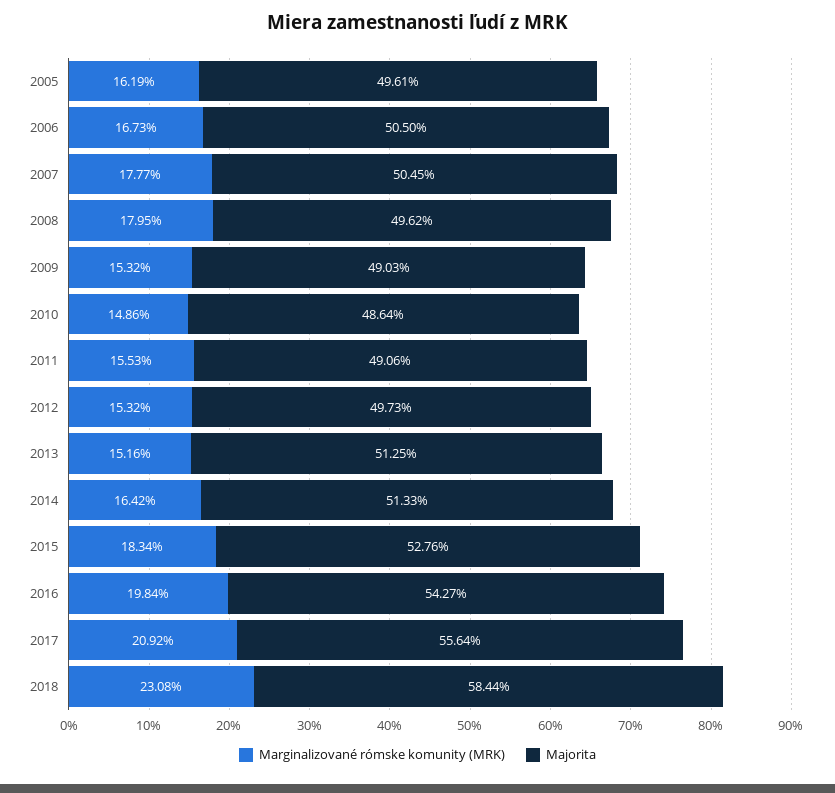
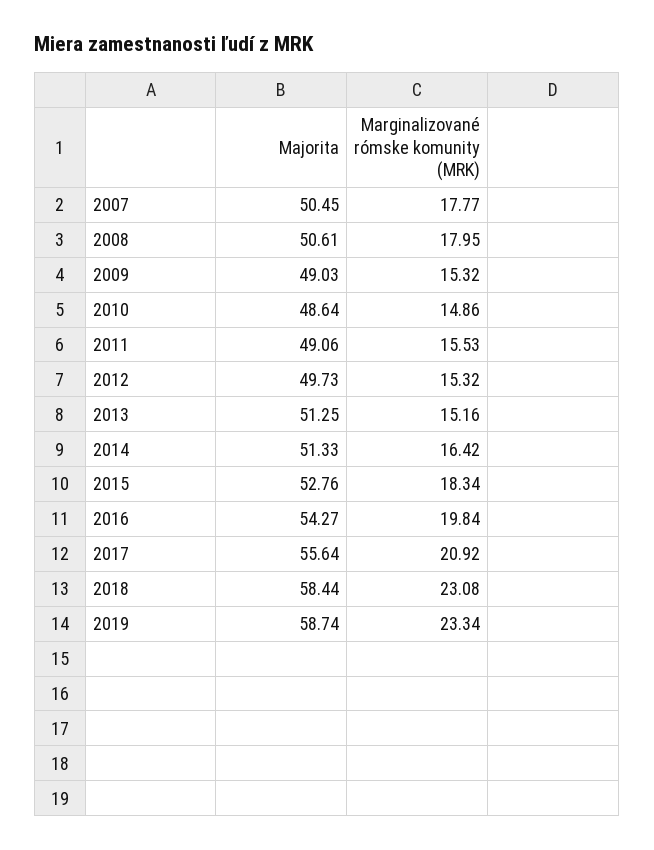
Marginalizované rómske komunity (MRK), 2005: 16.19 -> none
Majorita, 2005: 49.61 -> none
Marginalizované rómske komunity (MRK), 2006: 16.73 -> none
Majorita, 2006: 50.5 -> none
Majorita, 2008: 49.62 -> 50.61
Majorita, 2019: none -> 58.74
Marginalizované rómske komunity (MRK), 2019: none -> 23.34

